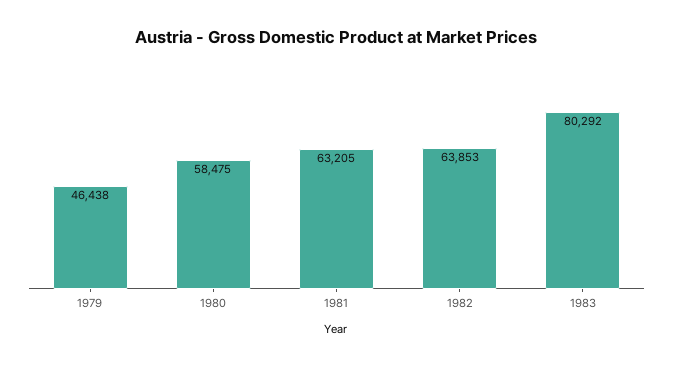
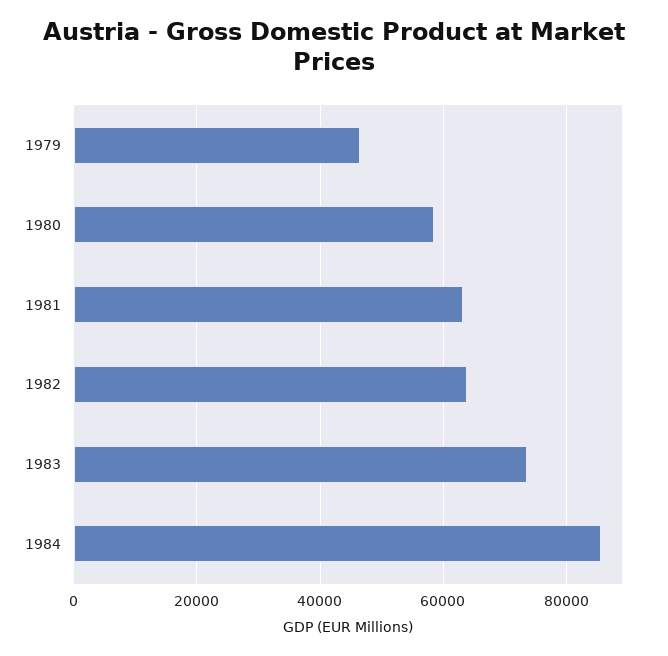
1983: 80292 -> 74000
1984: none -> 86000

